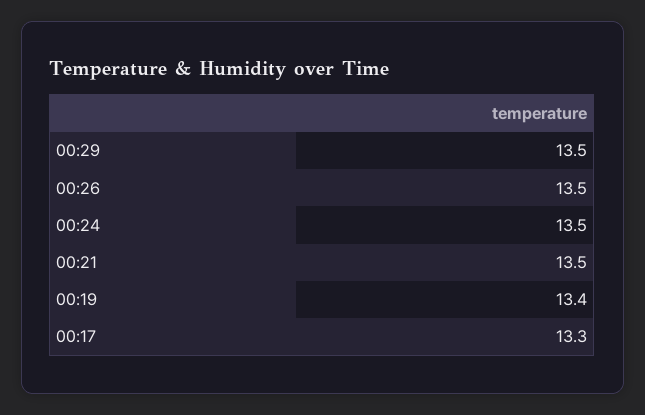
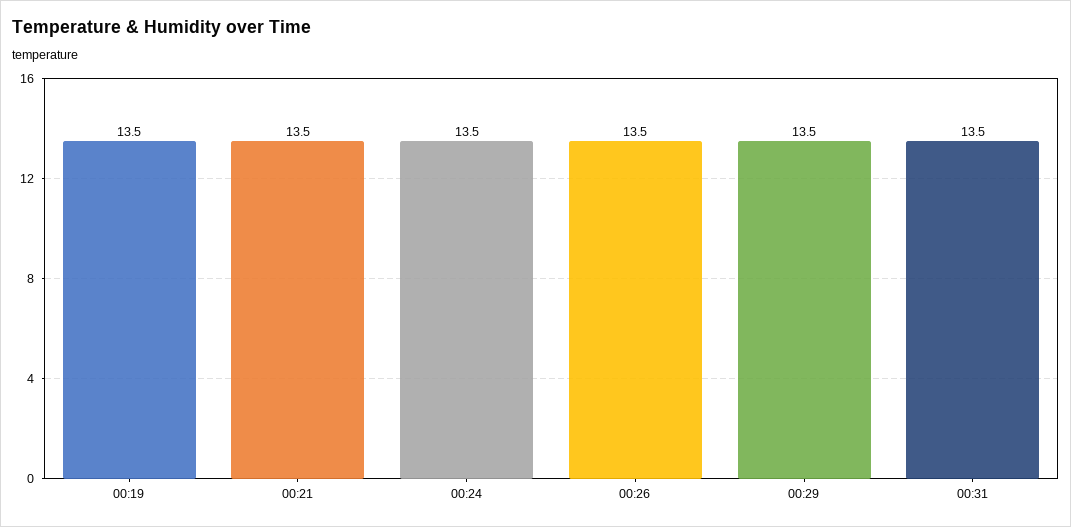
00:19: 13.4 -> 13.5
00:17: 13.3 -> none
00:31: none -> 13.5

